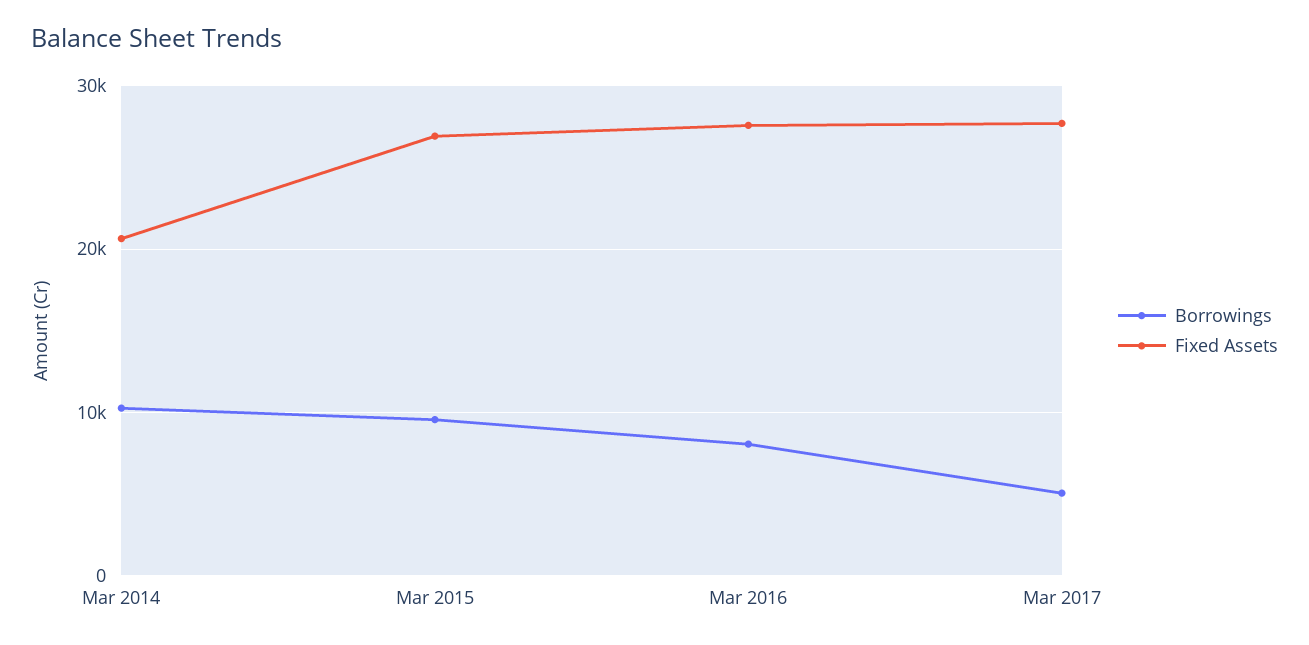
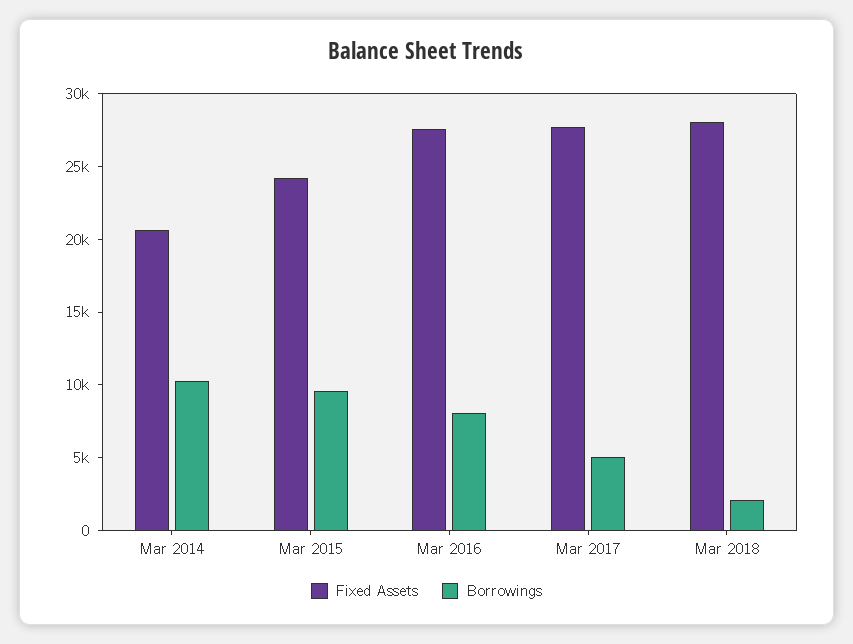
Fixed Assets, Mar 2015: 27000 -> 24000
Fixed Assets, Mar 2018: none -> 28000
Borrowings, Mar 2018: none -> 2000

